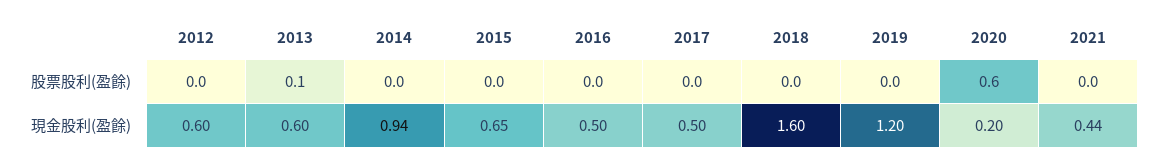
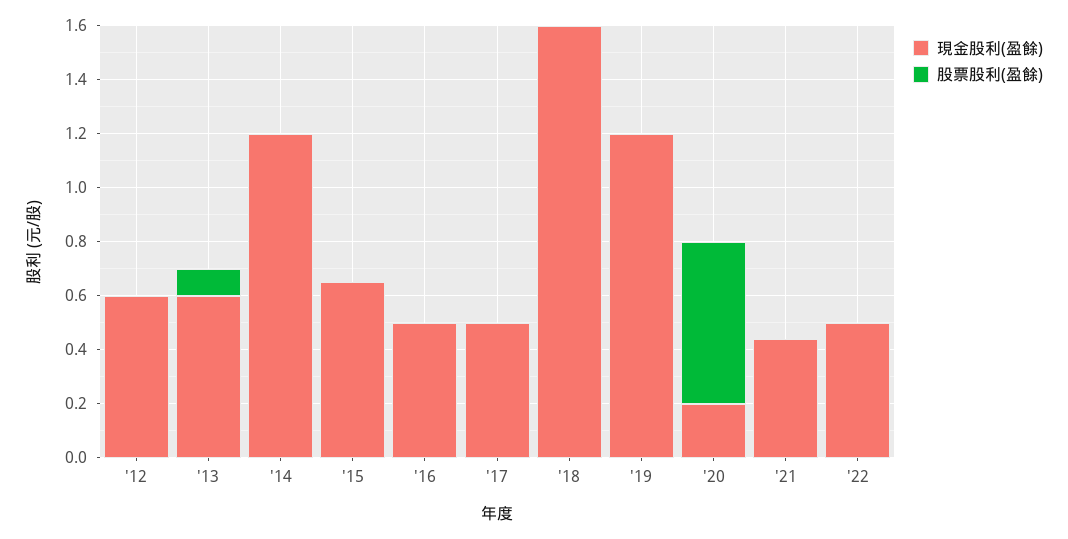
現金股利(盈餘), 2014: 0.94 -> 1.2
現金股利(盈餘), '22: none -> 0.5
股票股利(盈餘), '22: none -> 0

